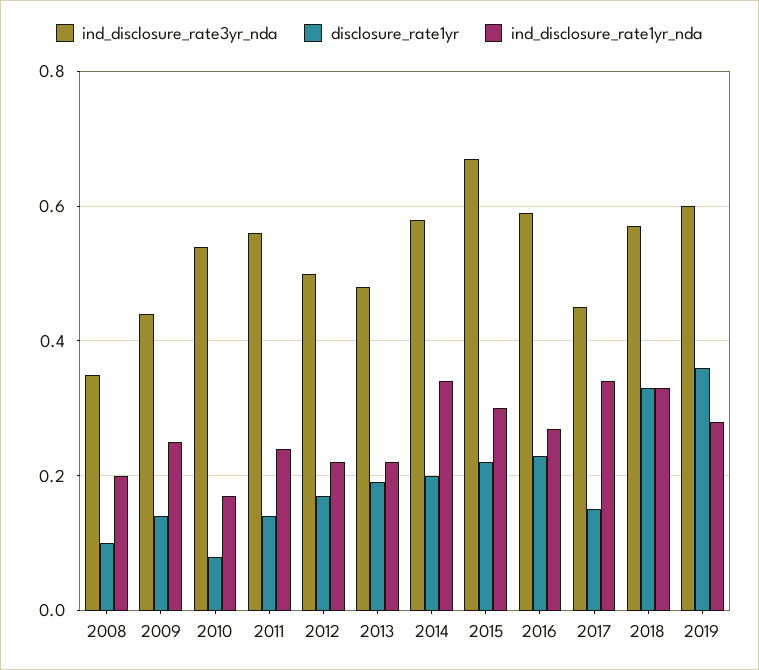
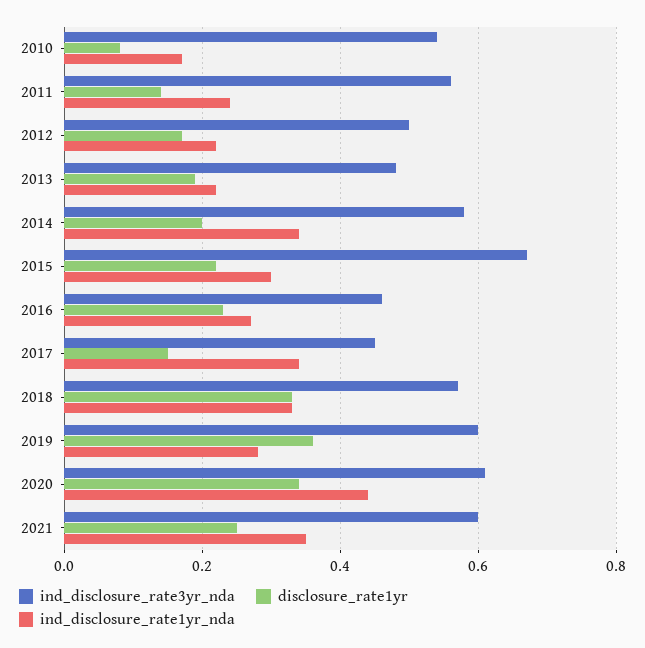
ind_disclosure_rate3yr_nda, 2008: 0.35 -> none
disclosure_rate1yr, 2008: 0.1 -> none
ind_disclosure_rate1yr_nda, 2008: 0.2 -> none
ind_disclosure_rate3yr_nda, 2009: 0.45 -> none
disclosure_rate1yr, 2009: 0.15 -> none
ind_disclosure_rate1yr_nda, 2009: 0.25 -> none
ind_disclosure_rate3yr_nda, 2016: 0.6 -> 0.45
ind_disclosure_rate3yr_nda, 2020: none -> 0.6
disclosure_rate1yr, 2020: none -> 0.35
ind_disclosure_rate1yr_nda, 2020: none -> 0.45
ind_disclosure_rate3yr_nda, 2021: none -> 0.6
disclosure_rate1yr, 2021: none -> 0.25
ind_disclosure_rate1yr_nda, 2021: none -> 0.35

